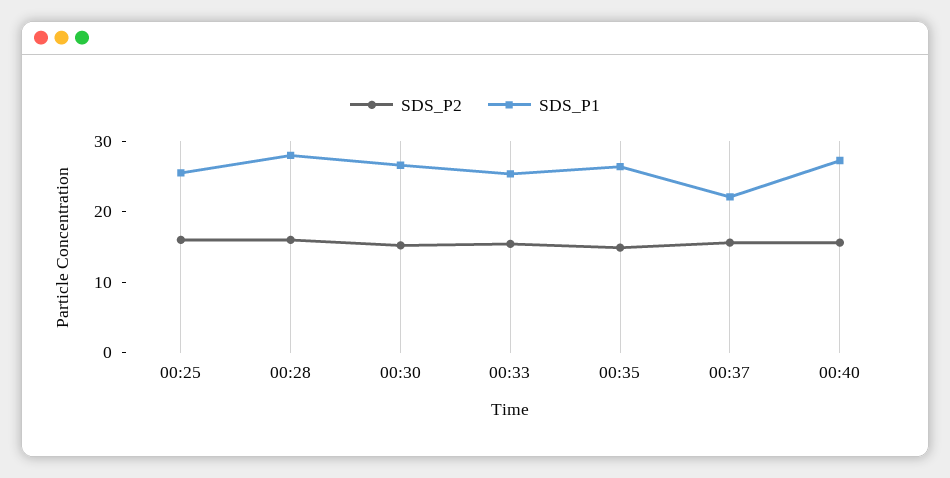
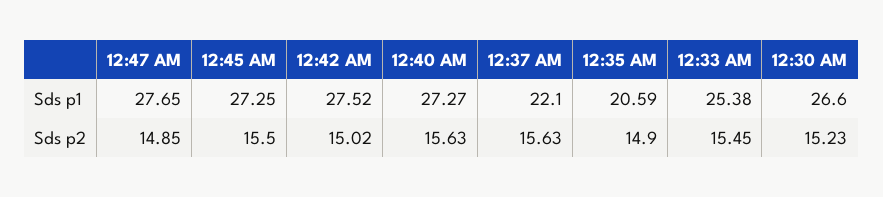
SDS_P2, 00:25: 16 -> none
SDS_P1, 00:25: 26 -> none
SDS_P2, 00:28: 16 -> none
SDS_P1, 00:28: 28 -> none
SDS_P1, 00:35: 26 -> 20.59
SDS_P1, 12:47 AM: none -> 27.65
SDS_P1, 12:45 AM: none -> 27.25
SDS_P1, 12:42 AM: none -> 27.52
SDS_P2, 12:47 AM: none -> 14.85
SDS_P2, 12:45 AM: none -> 15.5
SDS_P2, 12:42 AM: none -> 15.02

